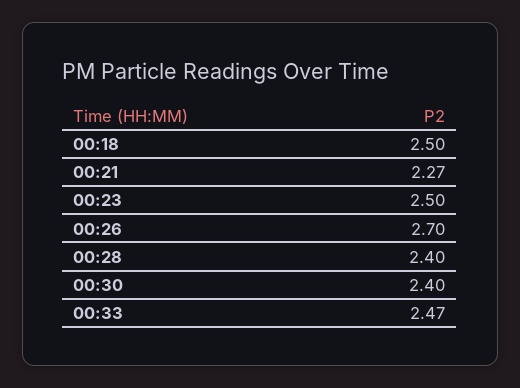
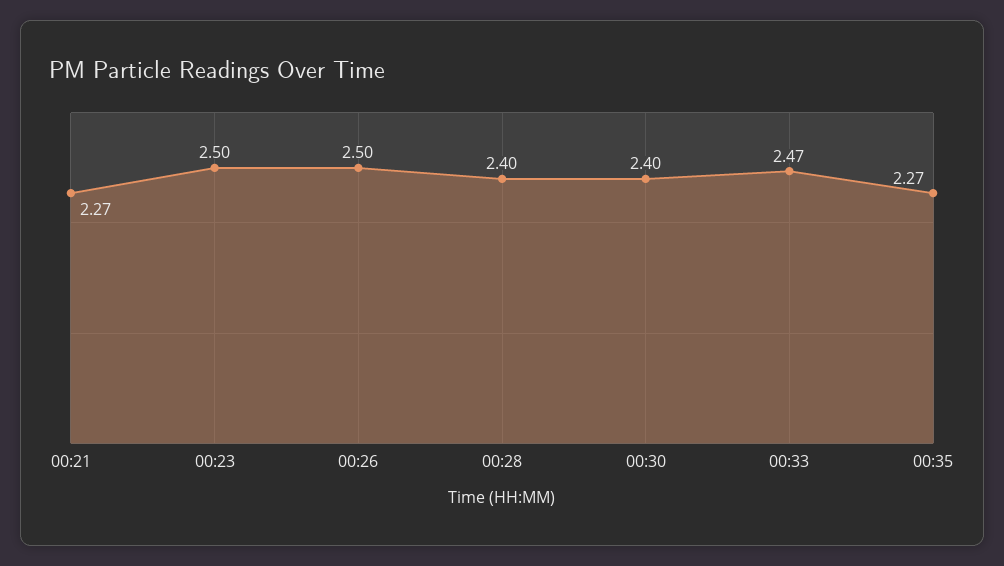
00:18: 2.5 -> none
00:26: 2.7 -> 2.5
00:35: none -> 2.27

